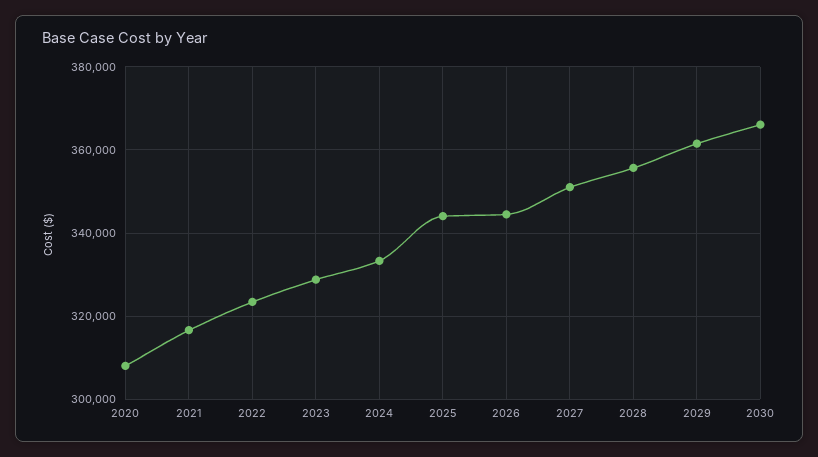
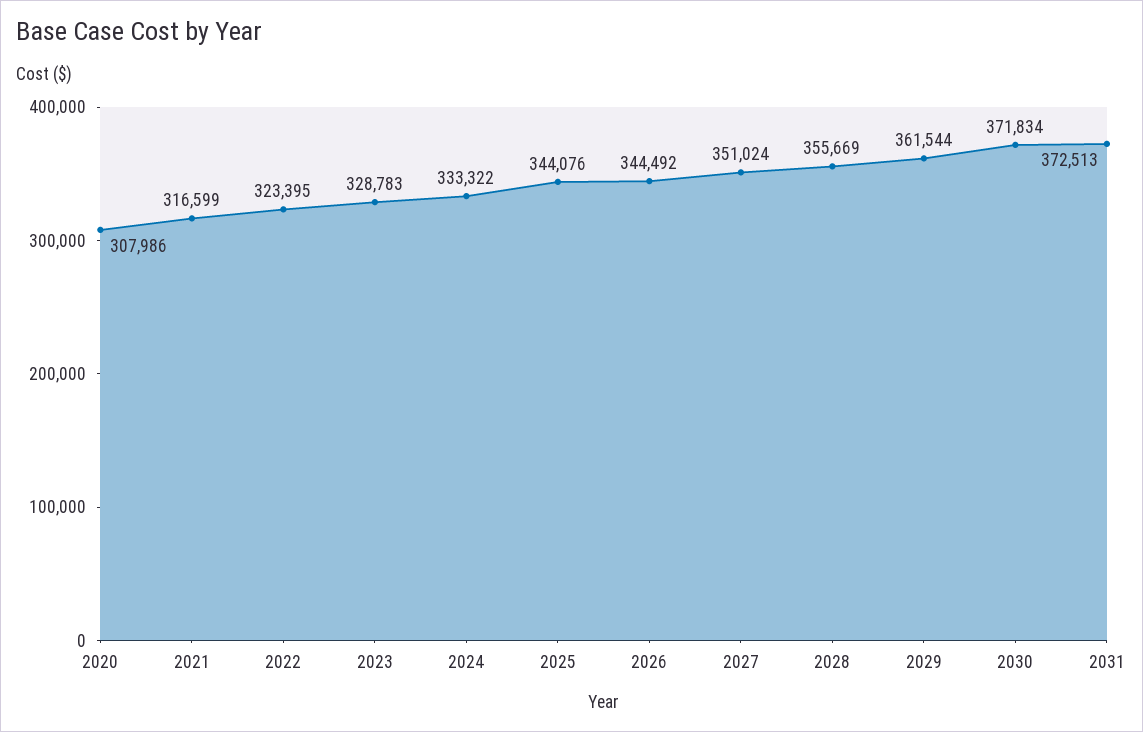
2030: 366000 -> 371834
2031: none -> 372513

